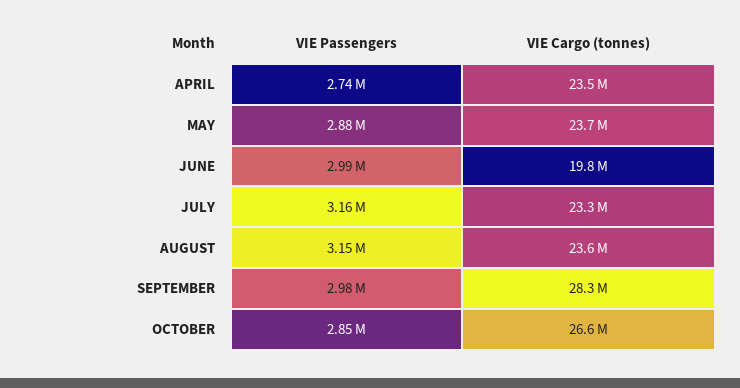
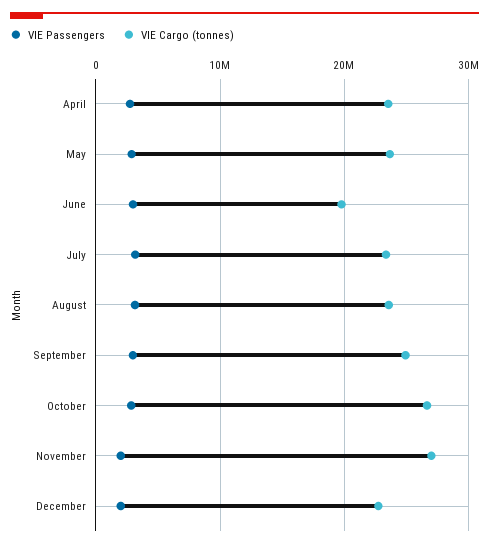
VIE Cargo (tonnes), SEPTEMBER: 28300000 -> 25000000
VIE Passengers, November: none -> 2000000
VIE Cargo (tonnes), November: none -> 27000000
VIE Passengers, December: none -> 2000000
VIE Cargo (tonnes), December: none -> 23000000

